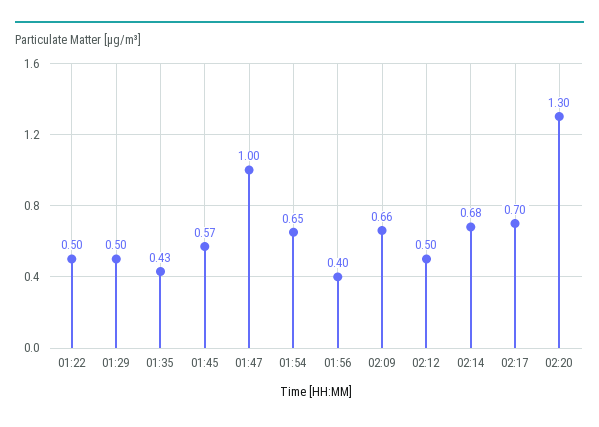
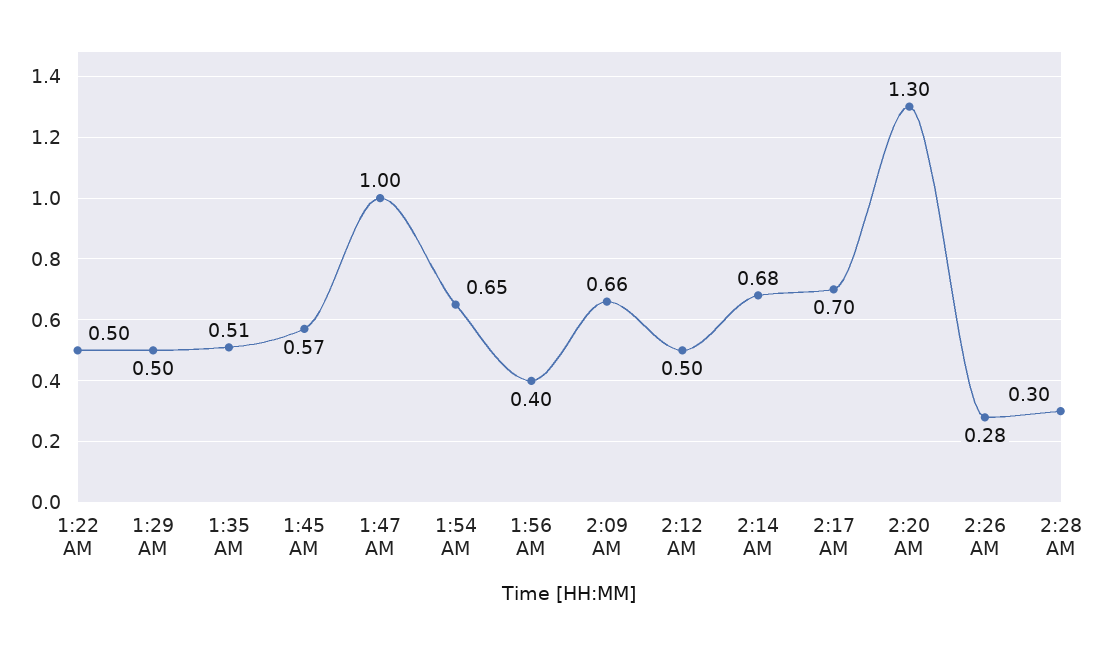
01:35: 0.43 -> 0.51
2:26 AM: none -> 0.28
2:28 AM: none -> 0.3

